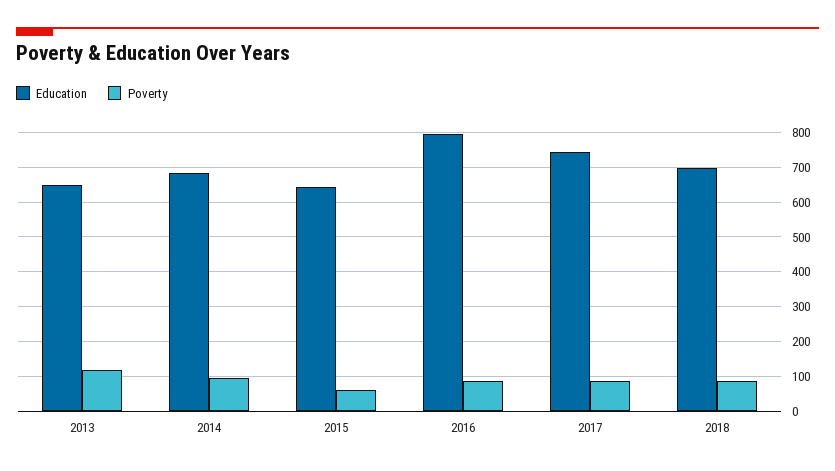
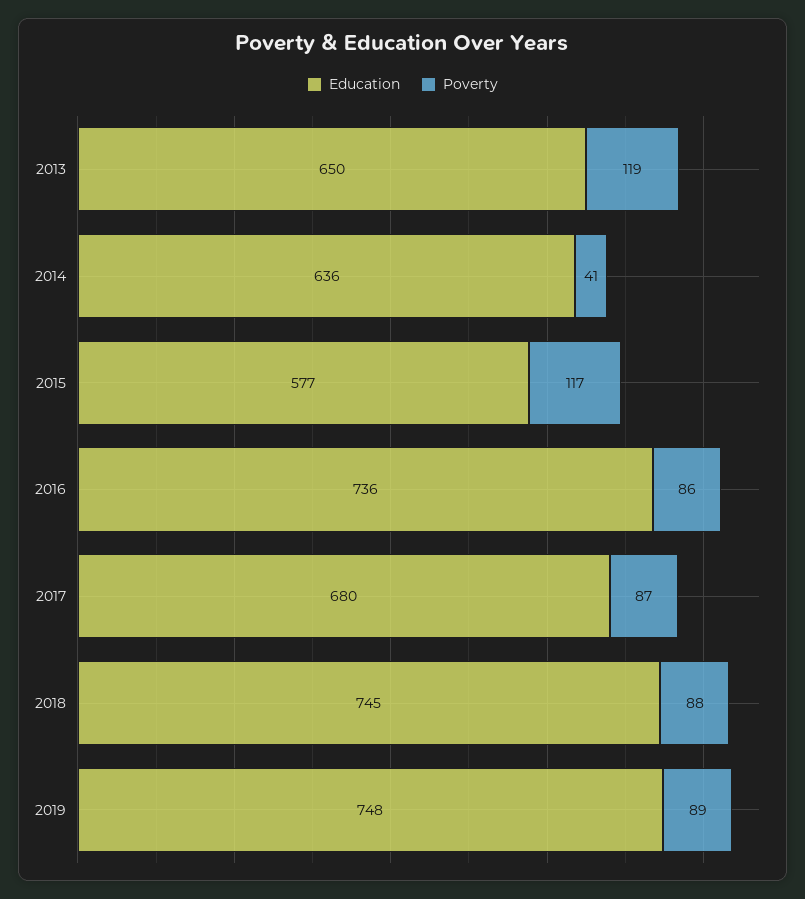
Education, 2014: 680 -> 636
Poverty, 2014: 100 -> 41
Education, 2015: 640 -> 577
Poverty, 2015: 60 -> 117
Education, 2016: 800 -> 736
Education, 2017: 740 -> 680
Education, 2018: 700 -> 745
Education, 2019: none -> 748
Poverty, 2019: none -> 89

